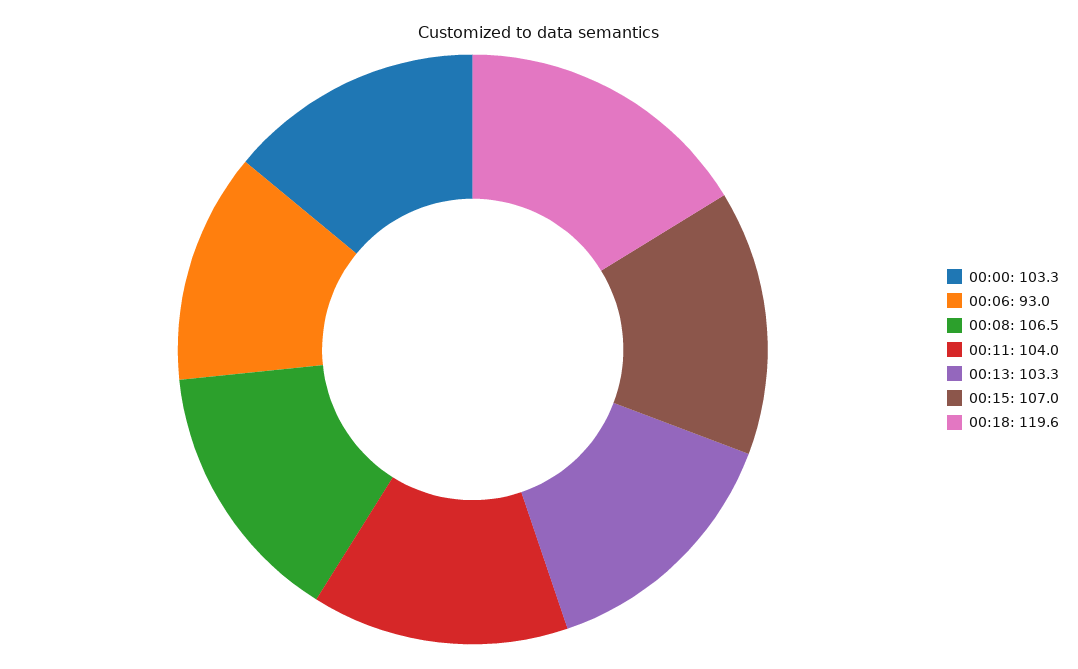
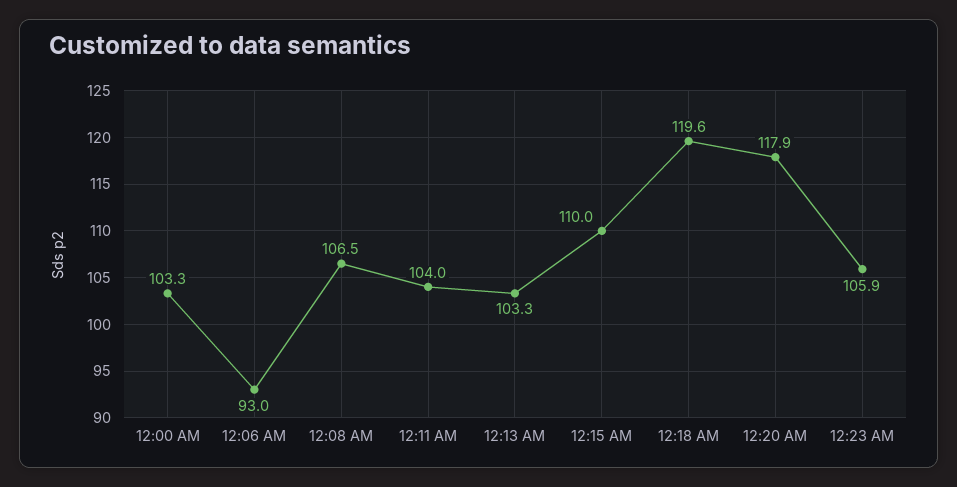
00:15: 107 -> 110
12:20 AM: none -> 117.9
12:23 AM: none -> 105.9

